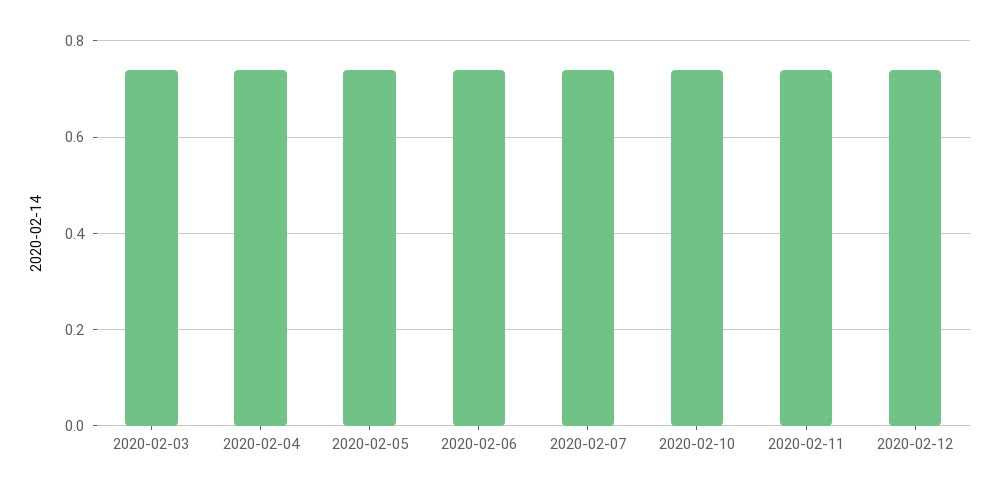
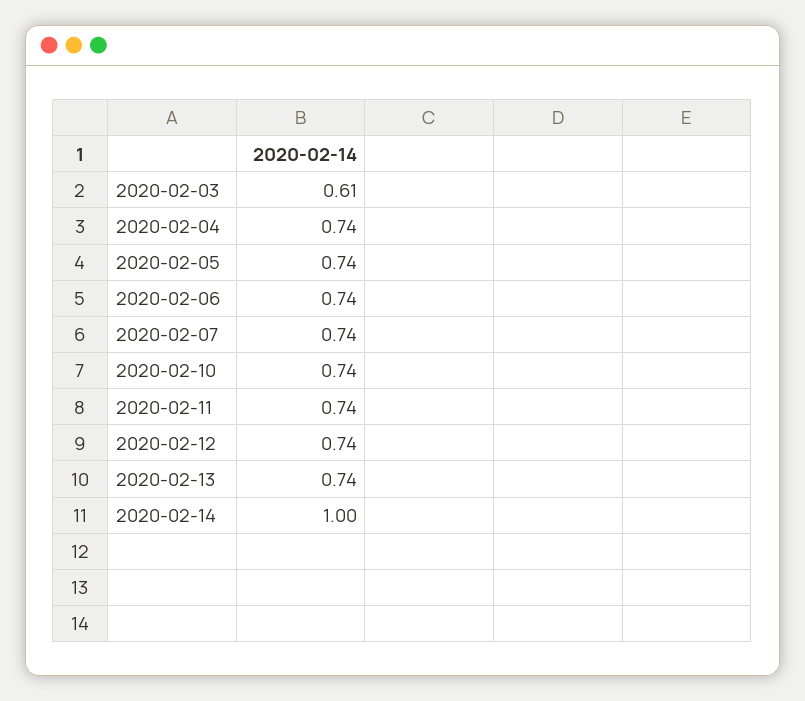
2020-02-03: 0.75 -> 0.61
2020-02-13: none -> 0.74
2020-02-14: none -> 1

